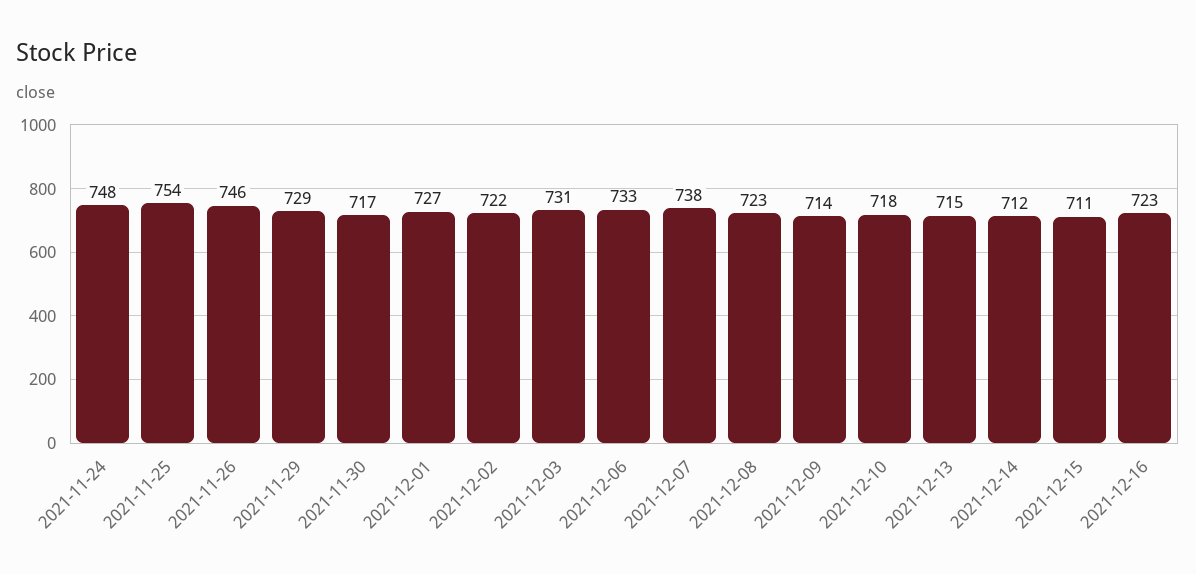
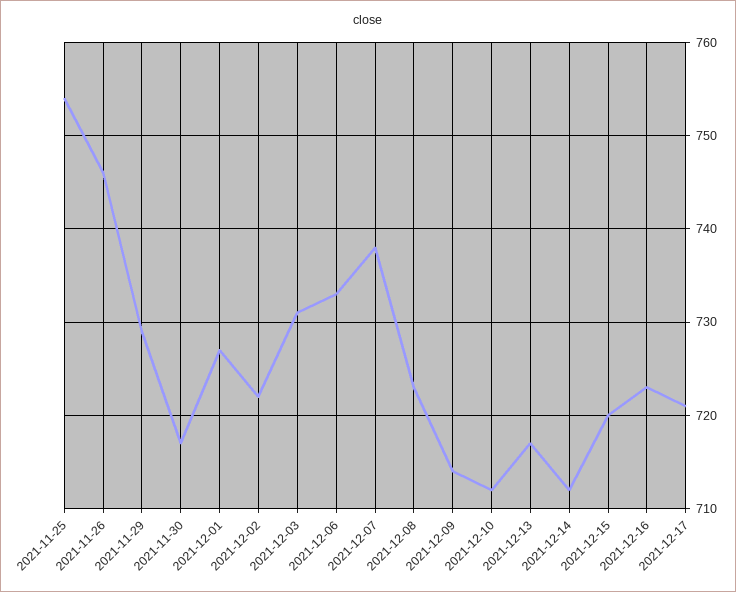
2021-11-24: 748 -> none
2021-12-10: 718 -> 712
2021-12-13: 715 -> 717
2021-12-15: 711 -> 720
2021-12-17: none -> 721

